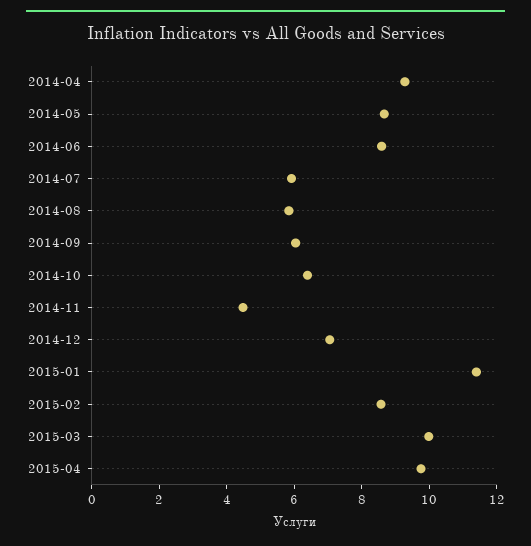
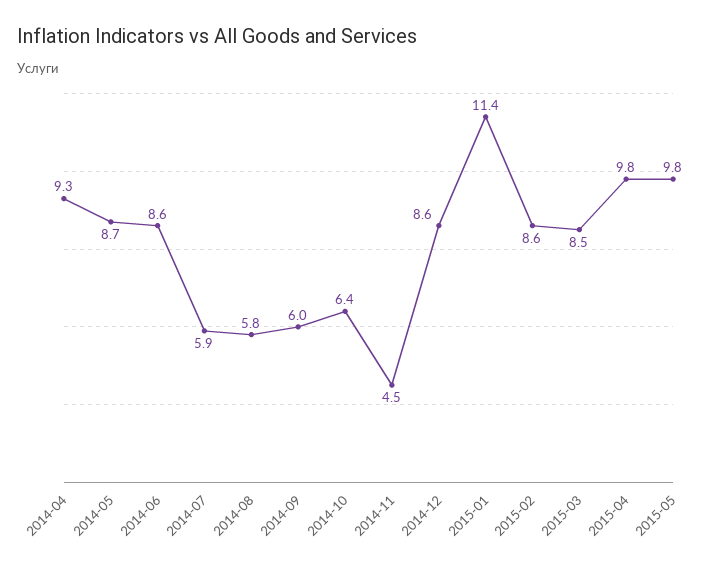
2014-12: 7 -> 8.6
2015-03: 10 -> 8.5
2015-05: none -> 9.8

